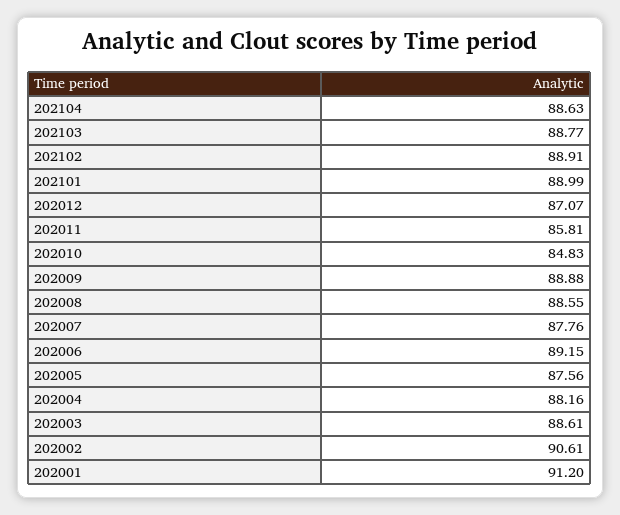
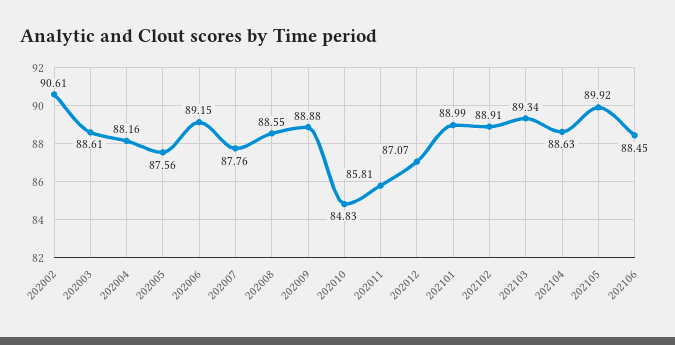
202103: 88.77 -> 89.34
202001: 91.2 -> none
202105: none -> 89.92
202106: none -> 88.45

